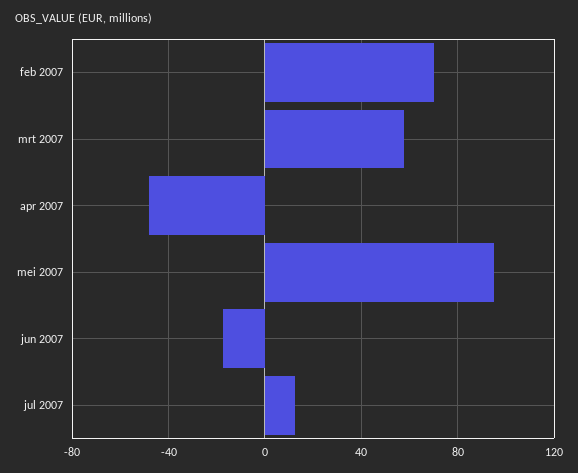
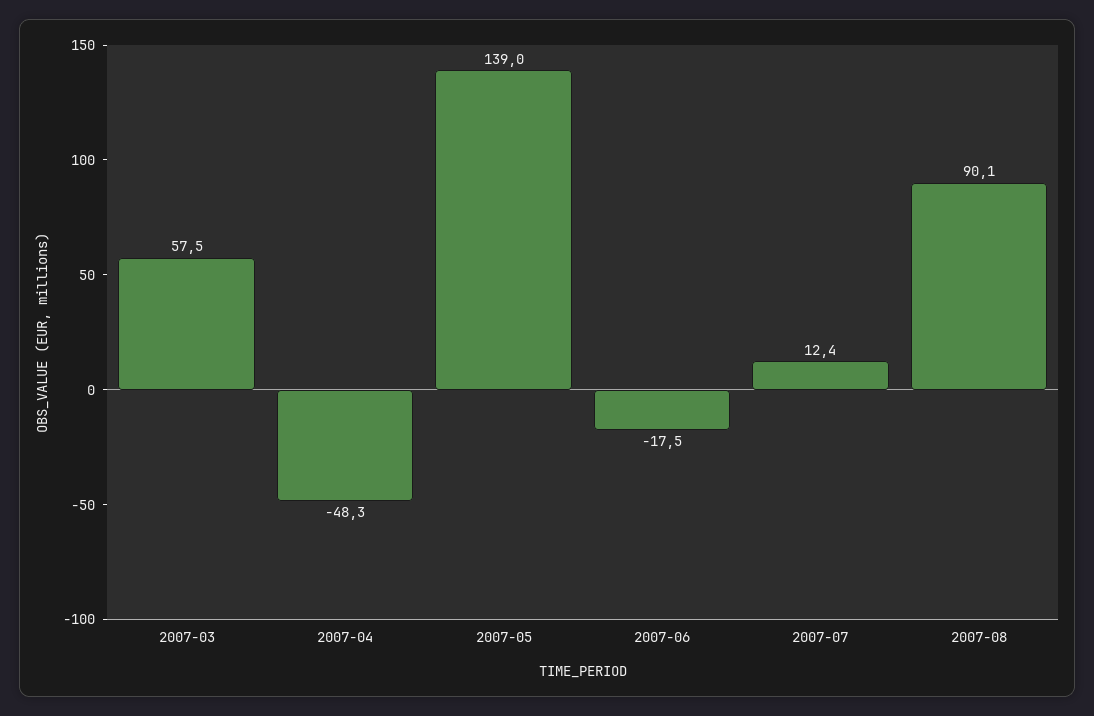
feb 2007: 70 -> none
mei 2007: 95 -> 139
2007-08: none -> 90.1

